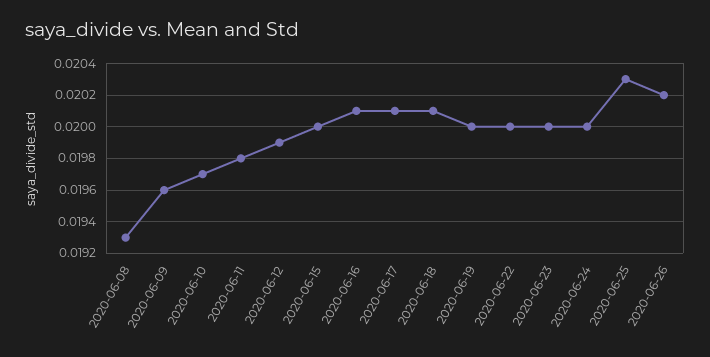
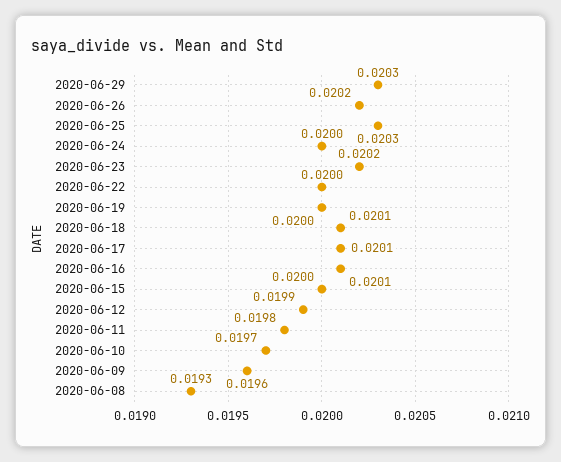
2020-06-23: 0.02 -> 0.0202
2020-06-29: none -> 0.0203

